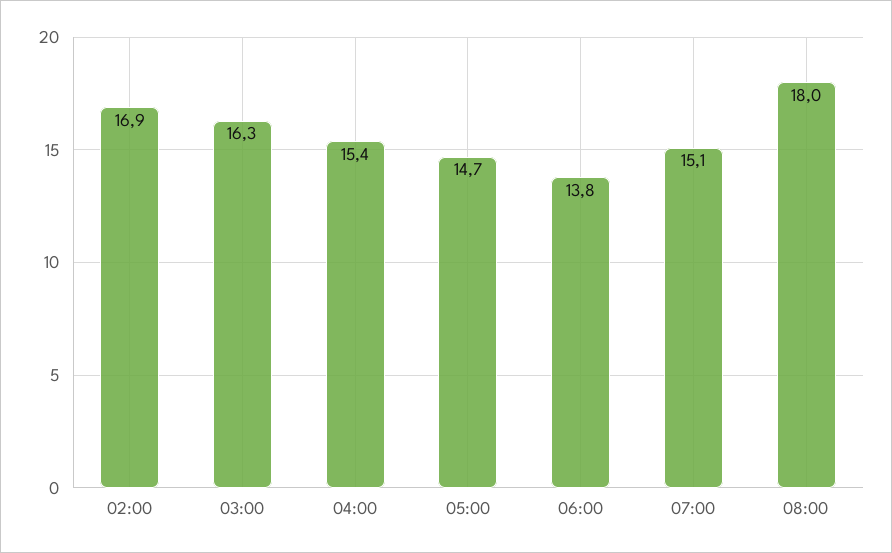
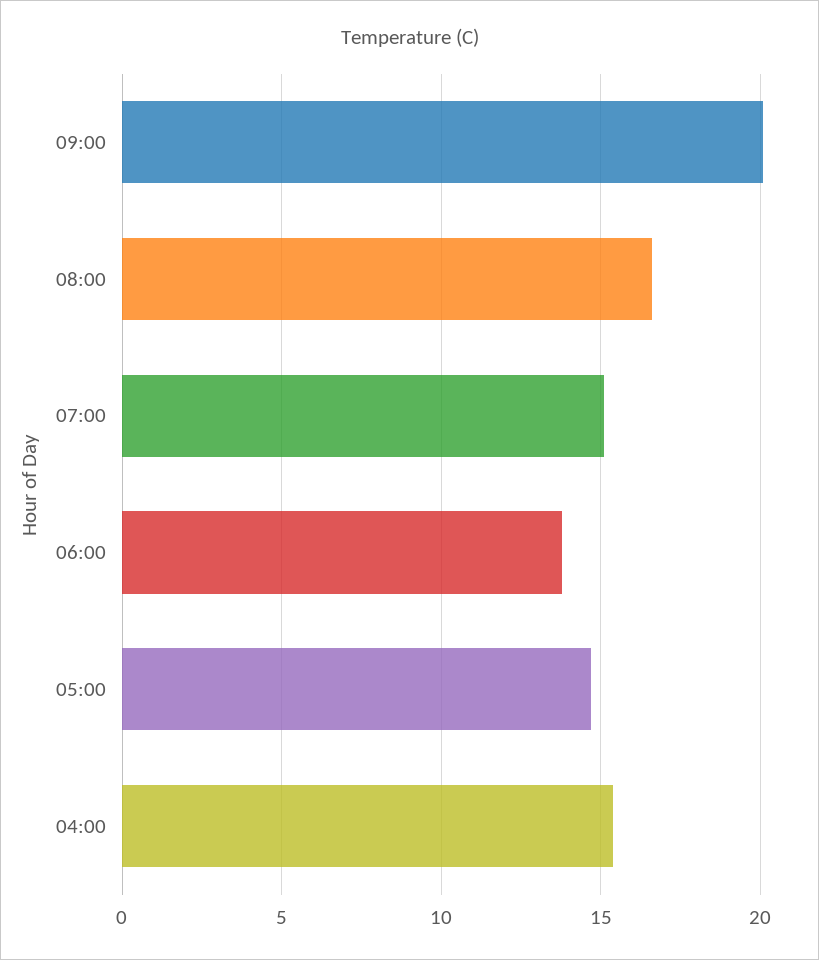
02:00: 16.9 -> none
03:00: 16.3 -> none
08:00: 18 -> 16.5
09:00: none -> 20

